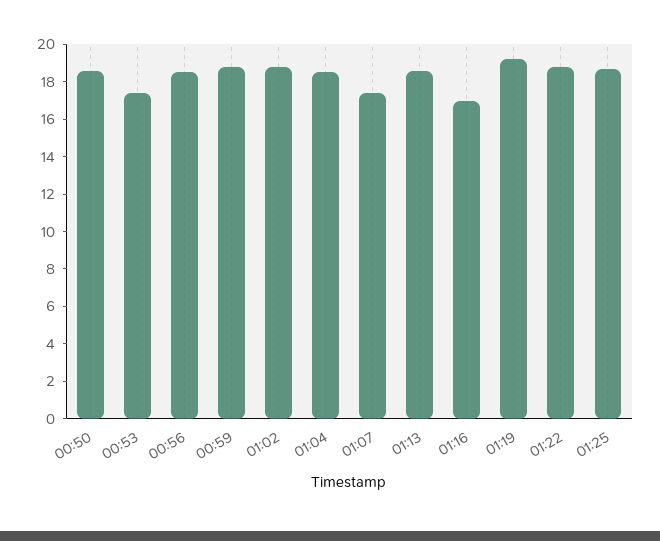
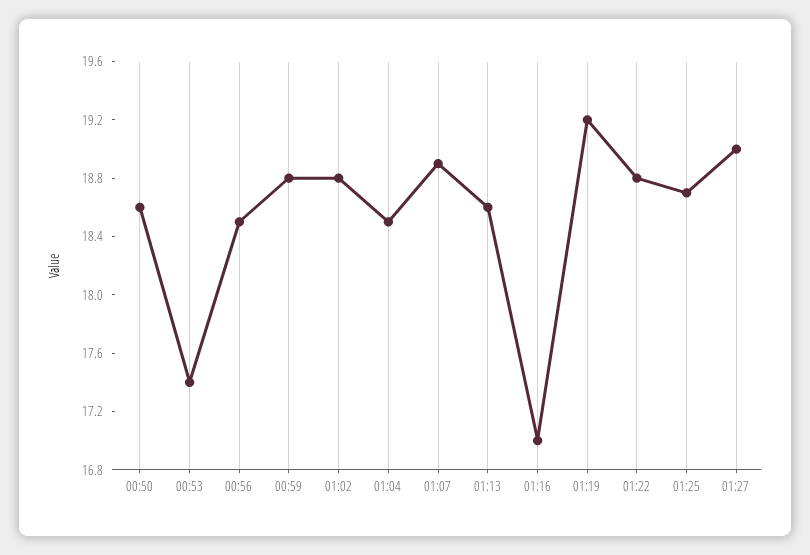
01:07: 17.5 -> 18.9
01:27: none -> 19

